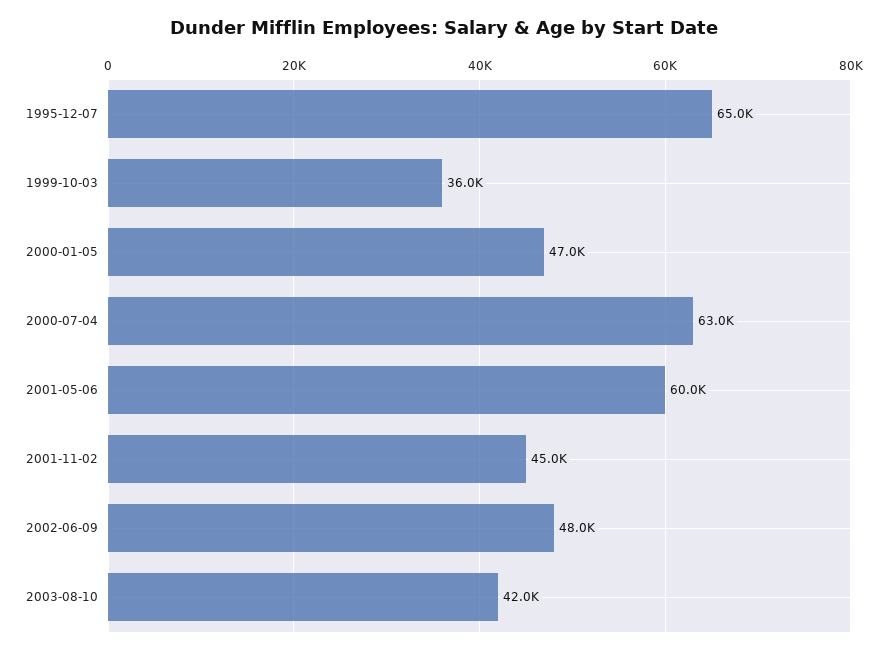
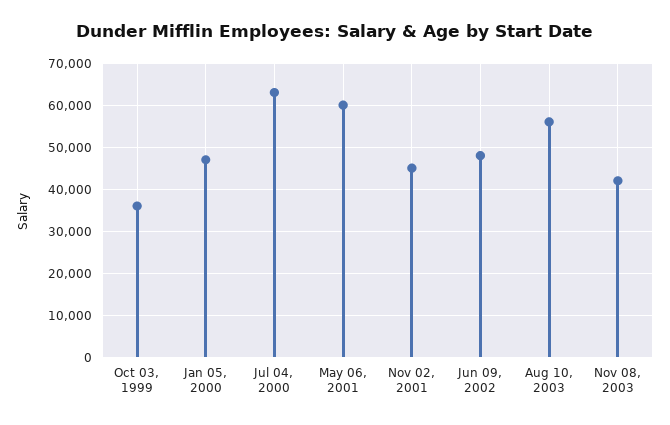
1995-12-07: 65000 -> none
2003-08-10: 42000 -> 56000
Nov 08, 2003: none -> 42000

